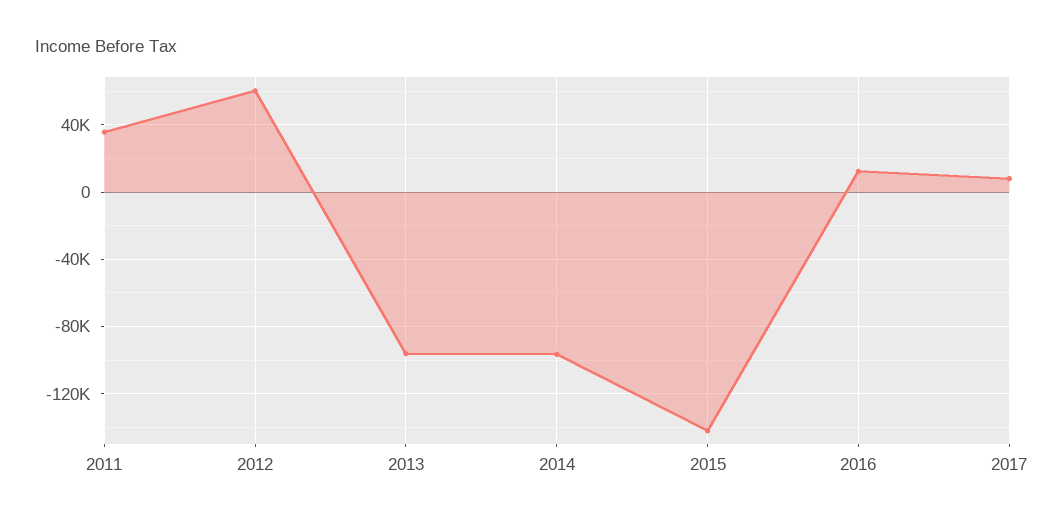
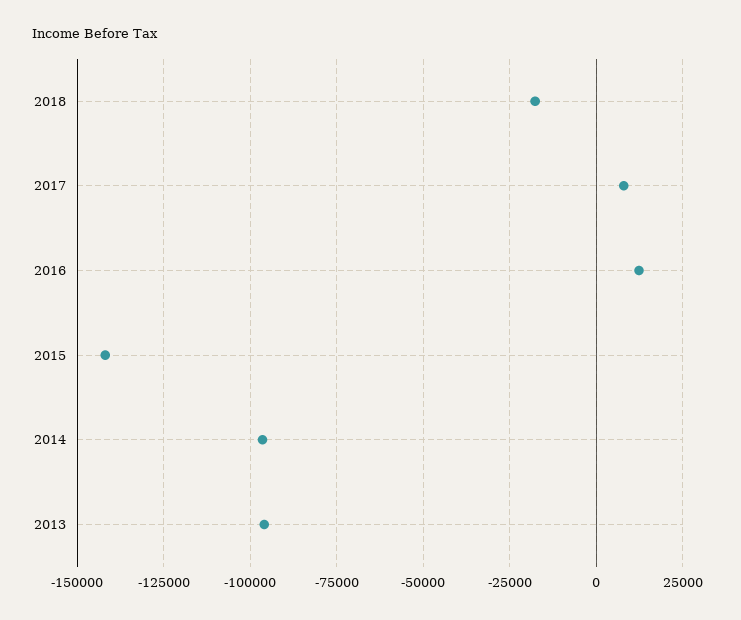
2011: 35000 -> none
2012: 60000 -> none
2018: none -> -17500

